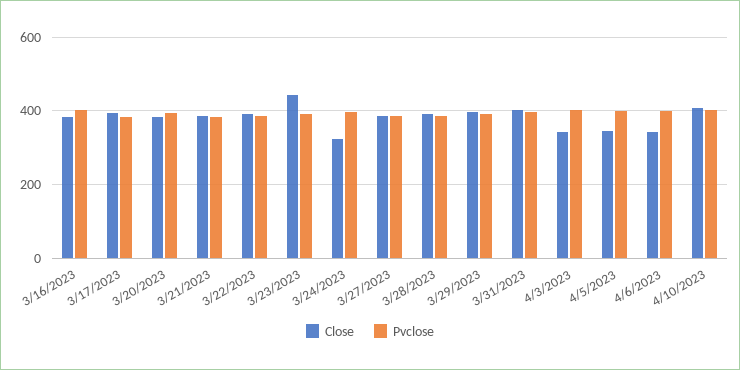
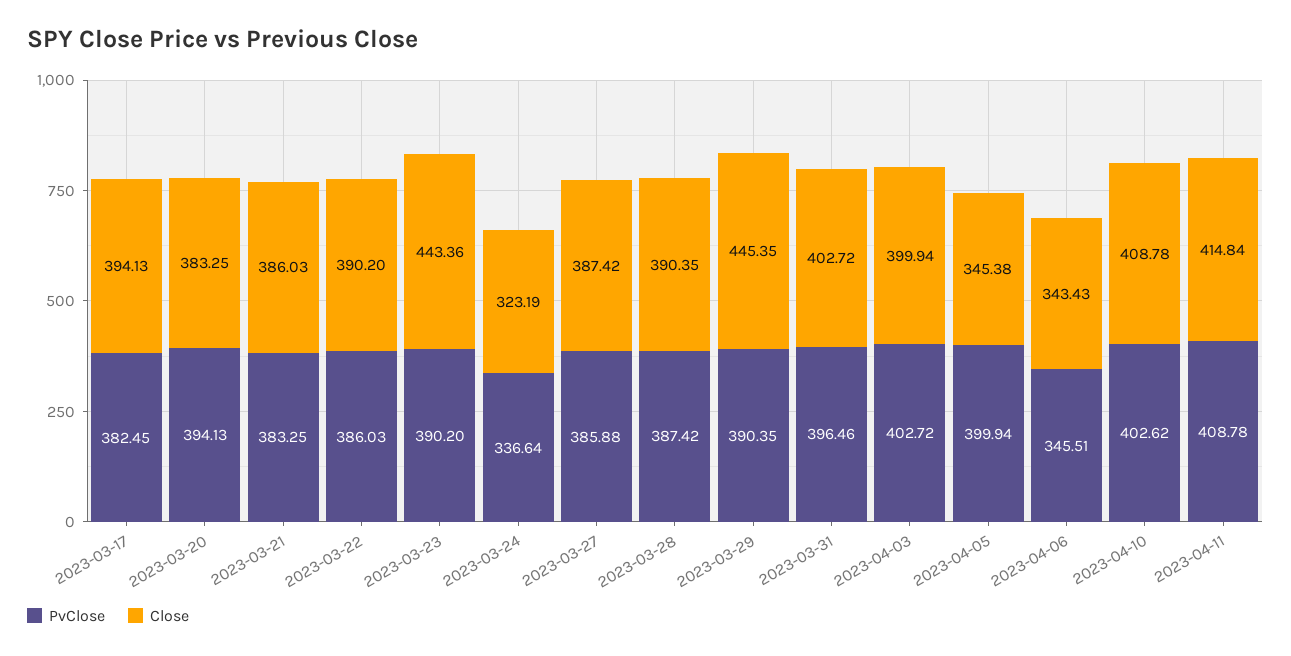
Close, 3/16/2023: 380 -> none
Pvclose, 3/16/2023: 400 -> none
Pvclose, 3/24/2023: 400 -> 336.64
Close, 3/29/2023: 400 -> 445.35
Close, 4/3/2023: 340 -> 399.94
Pvclose, 4/6/2023: 400 -> 345.51
Pvclose, 2023-04-11: none -> 408.78
Close, 2023-04-11: none -> 414.84

